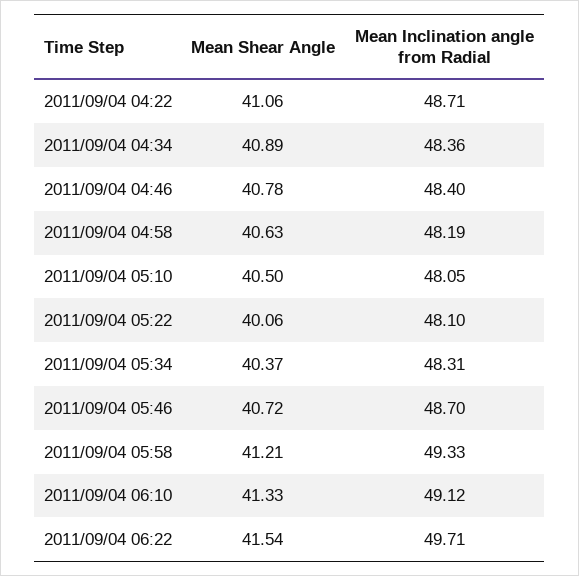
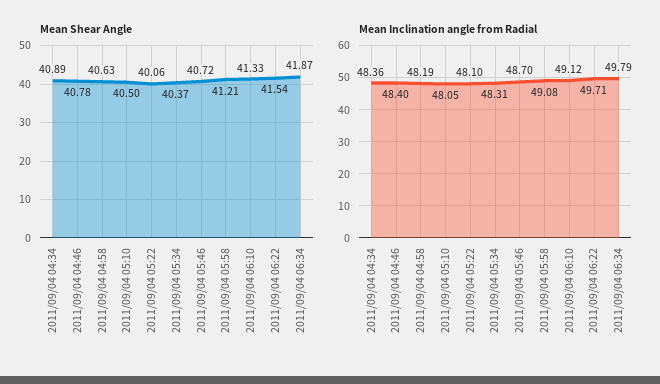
Mean Shear Angle, 2011/09/04 04:22: 41.06 -> none
Mean Inclination angle from Radial, 2011/09/04 04:22: 48.71 -> none
Mean Inclination angle from Radial, 2011/09/04 05:58: 49.33 -> 49.08
Mean Shear Angle, 2011/09/04 06:34: none -> 41.87
Mean Inclination angle from Radial, 2011/09/04 06:34: none -> 49.79

